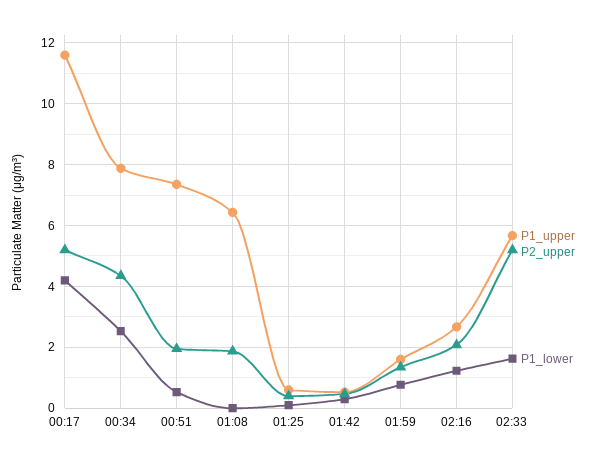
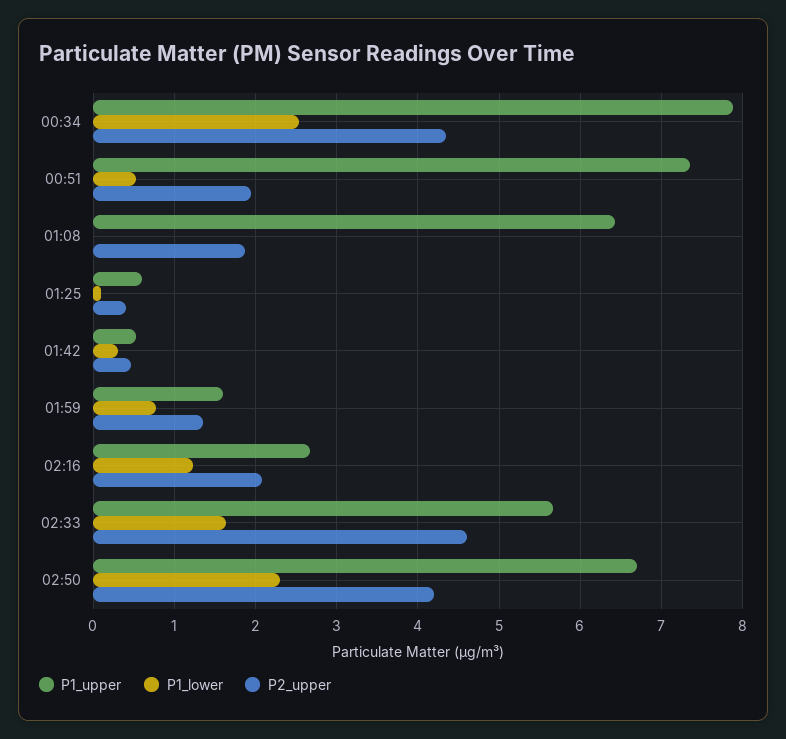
P1_upper, 00:17: 11.6 -> none
P2_upper, 00:17: 5.2 -> none
P1_lower, 00:17: 4.2 -> none
P2_upper, 02:33: 5.2 -> 4.6
P1_upper, 02:50: none -> 6.7
P1_lower, 02:50: none -> 2.3
P2_upper, 02:50: none -> 4.2

